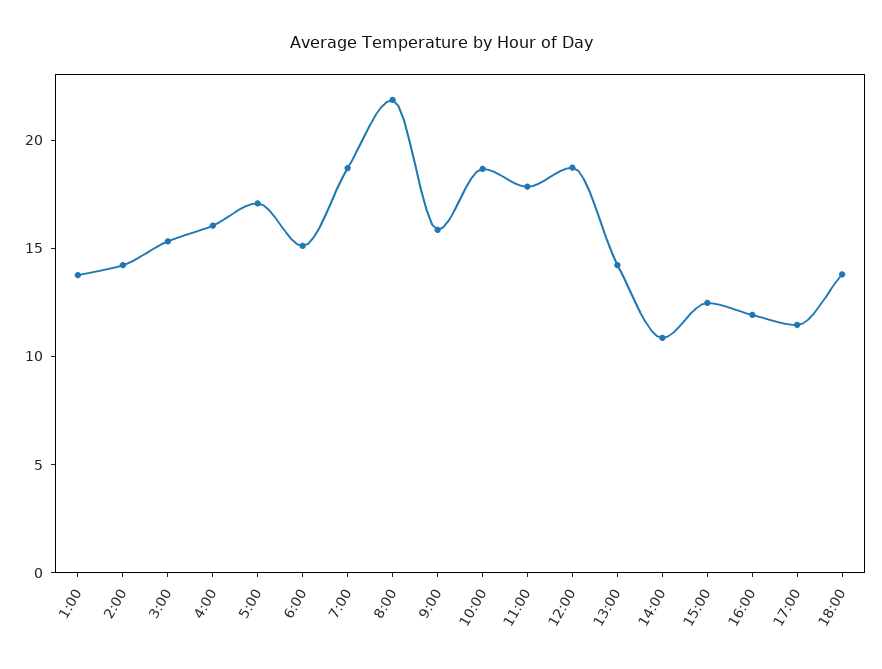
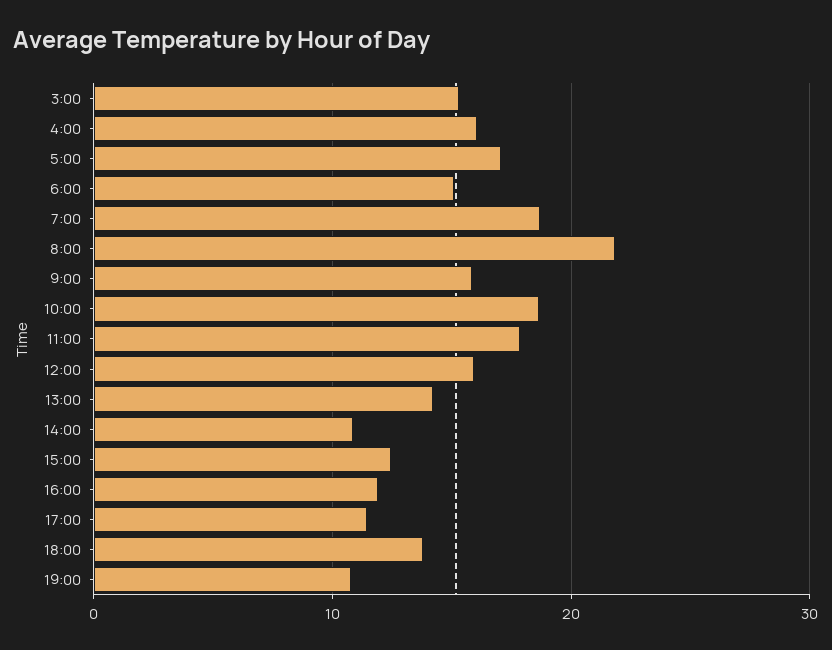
1:00: 14 -> none
2:00: 14 -> none
12:00: 19 -> 16
19:00: none -> 11

